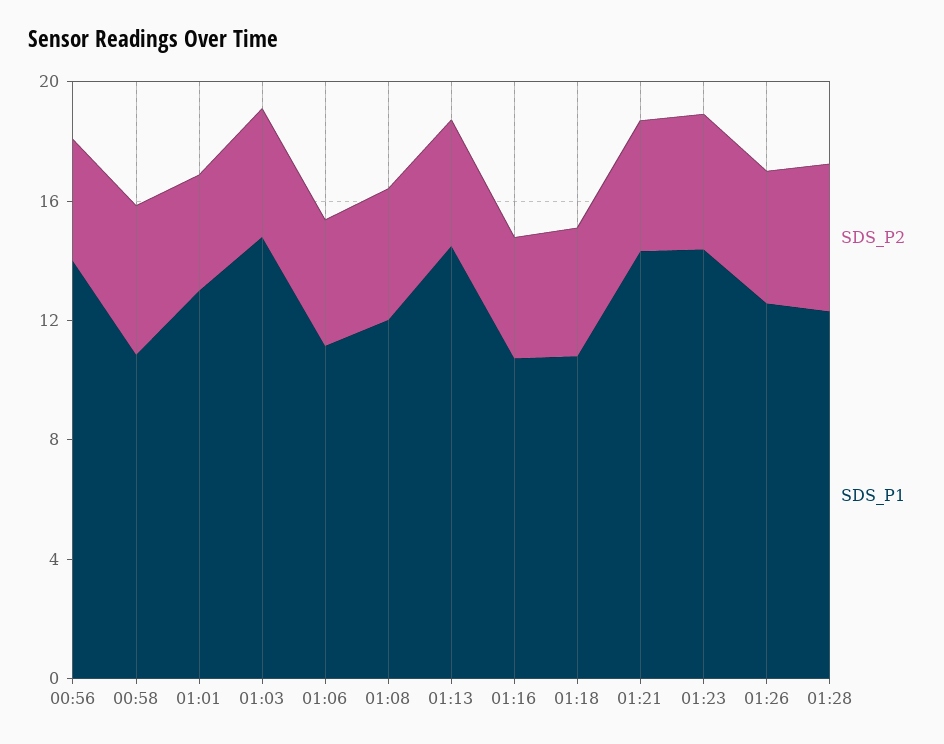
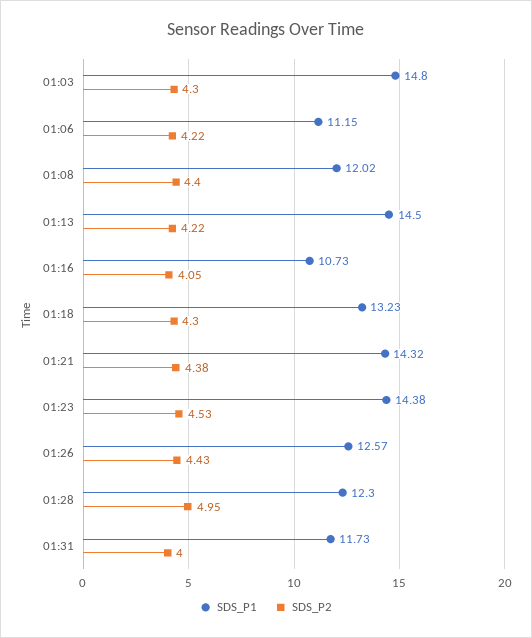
SDS_P2, 00:56: 4 -> none
SDS_P1, 00:56: 14 -> none
SDS_P2, 00:58: 5 -> none
SDS_P1, 00:58: 11 -> none
SDS_P2, 01:01: 4 -> none
SDS_P1, 01:01: 13 -> none
SDS_P1, 01:18: 11 -> 13.23
SDS_P1, 01:31: none -> 11.73
SDS_P2, 01:31: none -> 4

